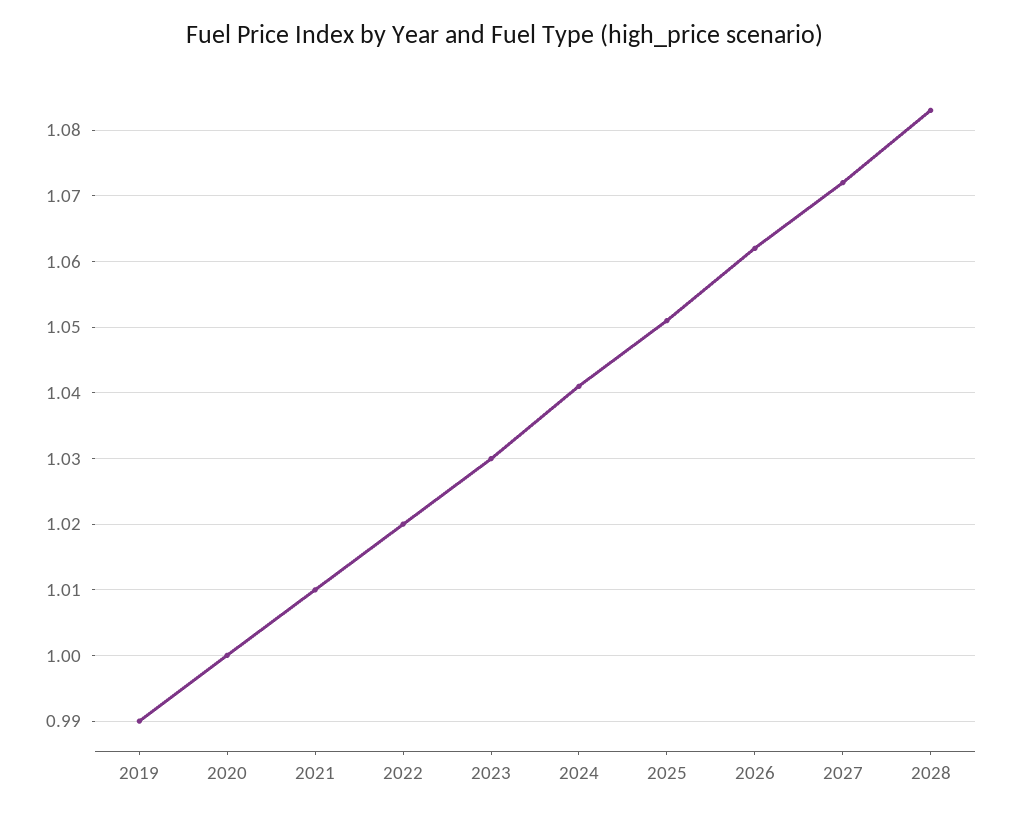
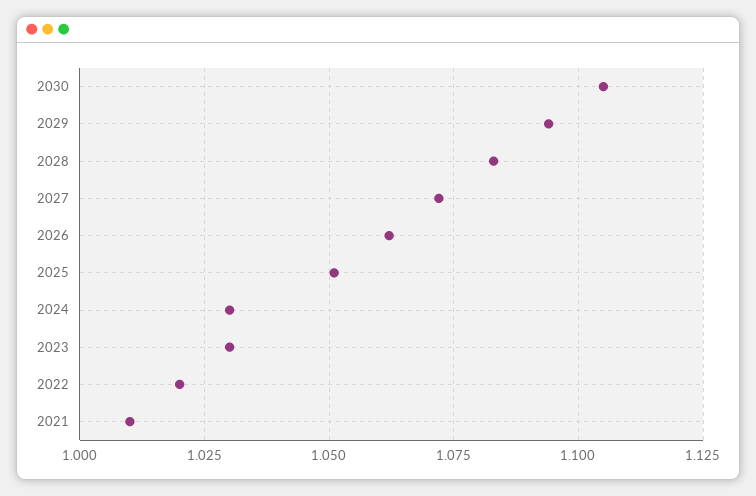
2019: 0.99 -> none
2020: 1 -> none
2024: 1.041 -> 1.03
2030: none -> 1.105
2029: none -> 1.095

